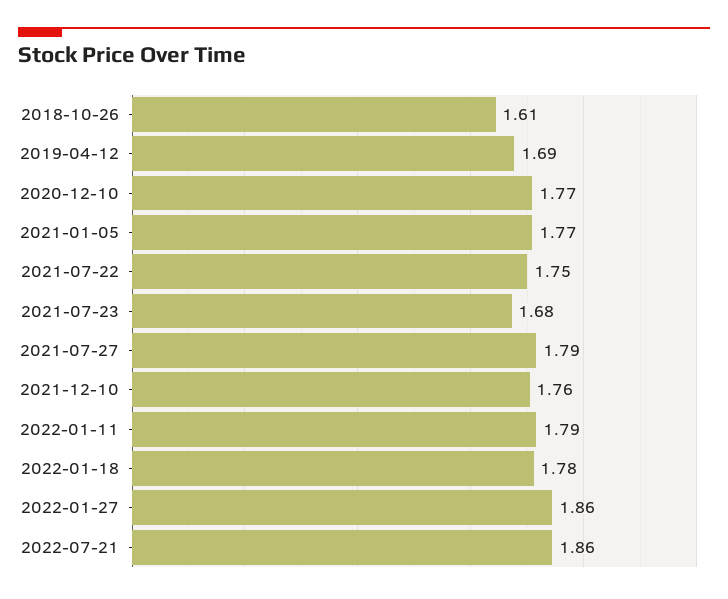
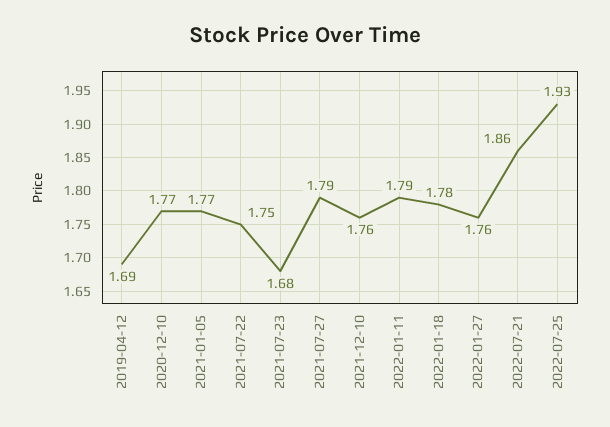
2018-10-26: 1.61 -> none
2022-01-27: 1.86 -> 1.76
2022-07-25: none -> 1.93

